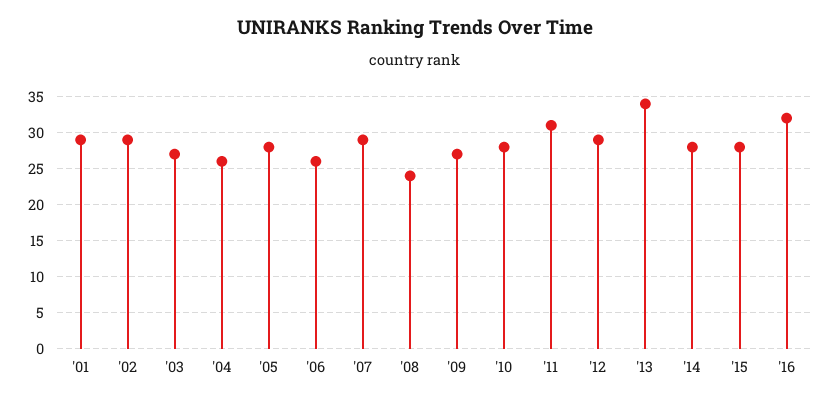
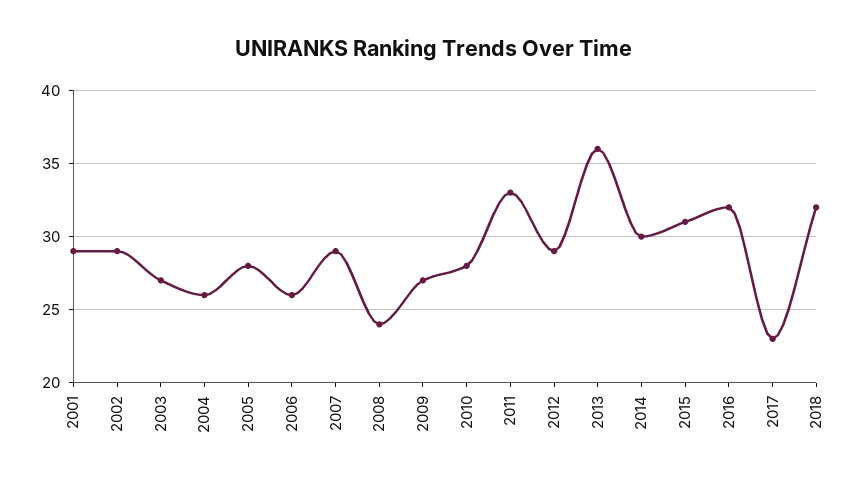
'11: 31 -> 33
'13: 34 -> 36
'14: 28 -> 30
'15: 28 -> 31
2017: none -> 23
2018: none -> 32

